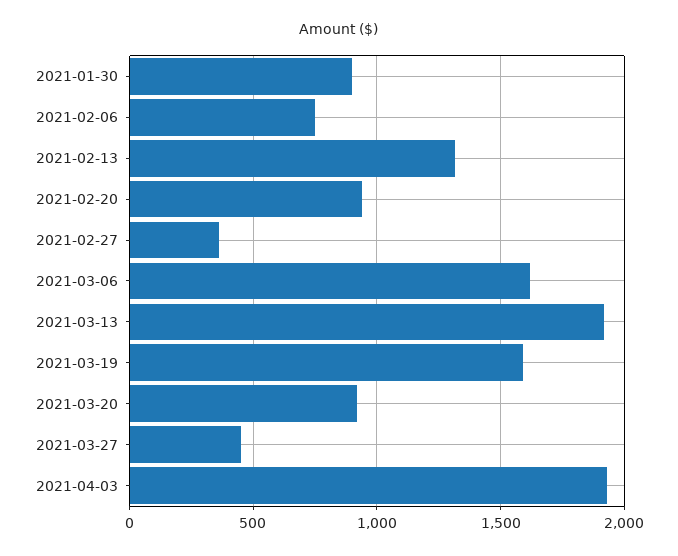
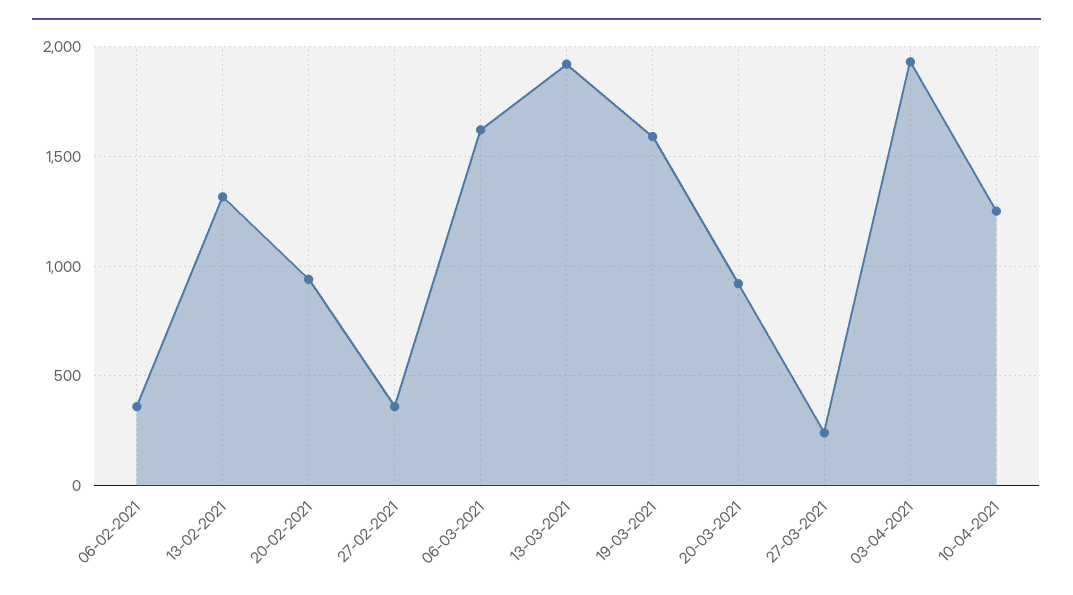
2021-01-30: 900 -> none
2021-02-06: 750 -> 350
2021-03-27: 450 -> 250
10-04-2021: none -> 1250

